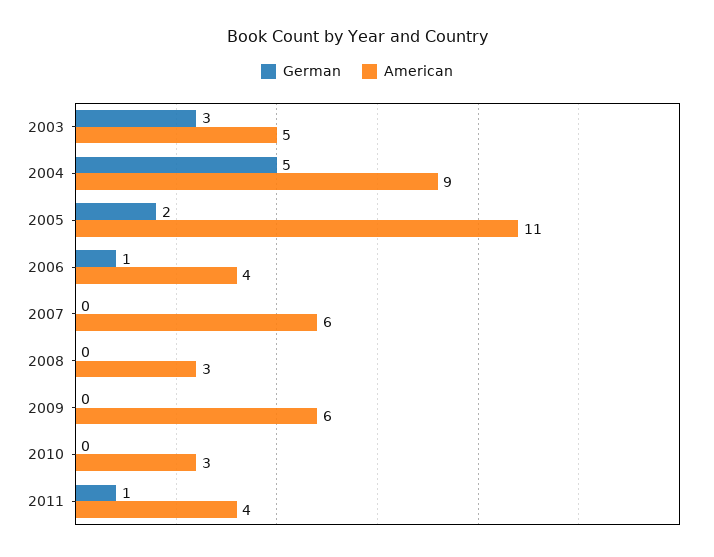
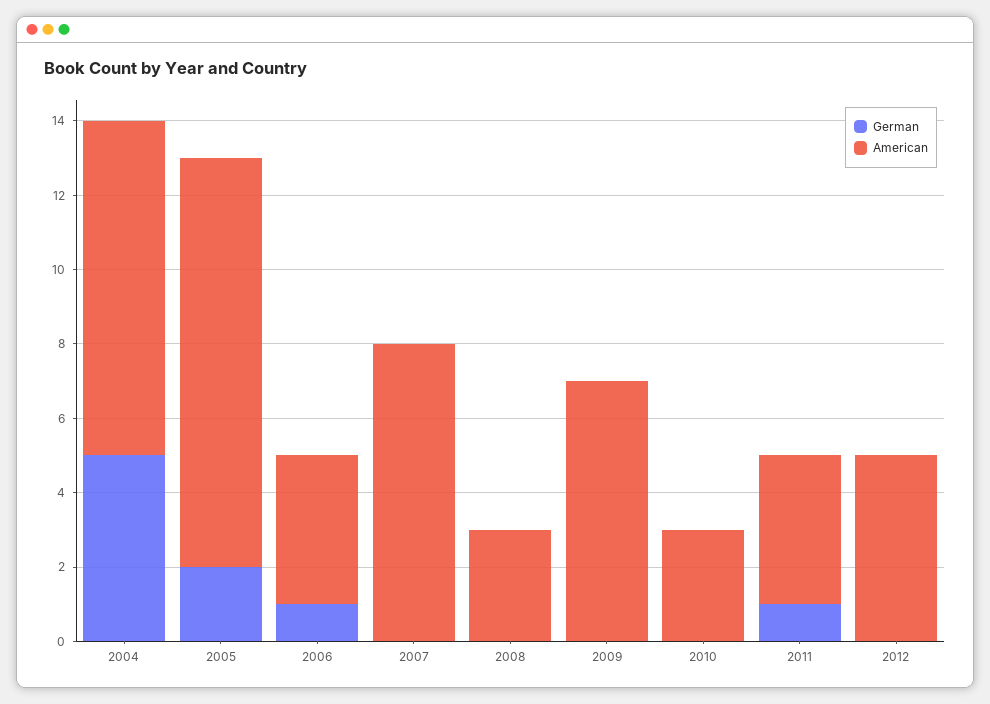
German, 2003: 3 -> none
American, 2003: 5 -> none
American, 2007: 6 -> 8
American, 2009: 6 -> 7
German, 2012: none -> 0
American, 2012: none -> 5

